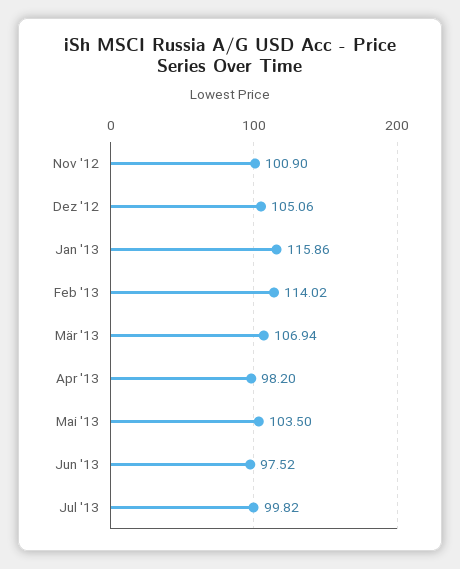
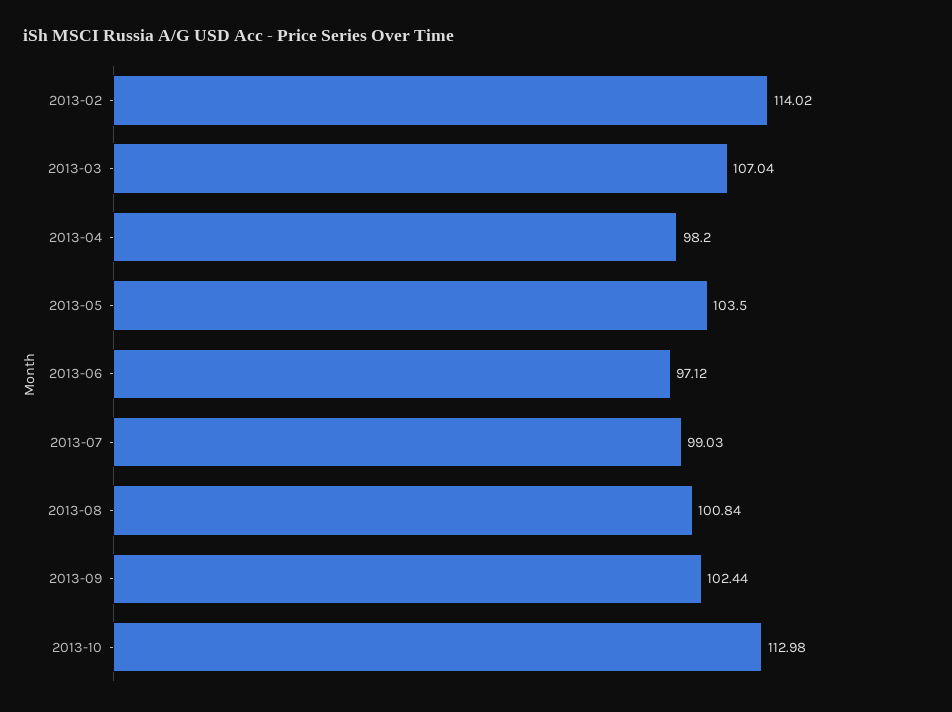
Nov '12: 100.9 -> none
Dez '12: 105.06 -> none
Jan '13: 115.86 -> none
Mär '13: 106.94 -> 107.04
Jun '13: 97.52 -> 97.12
Jul '13: 99.82 -> 99.03
2013-08: none -> 100.84
2013-09: none -> 102.44
2013-10: none -> 112.98

